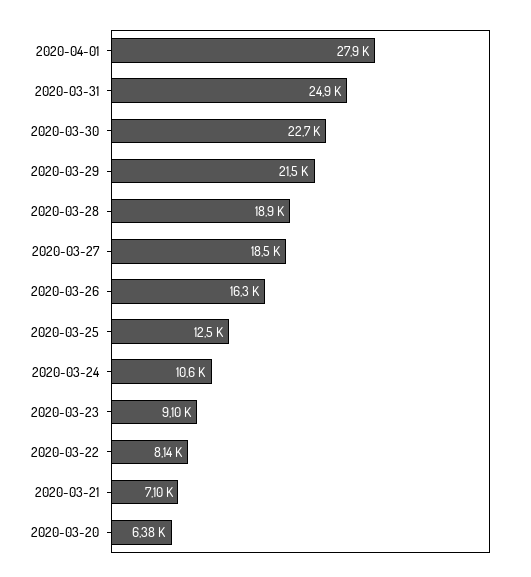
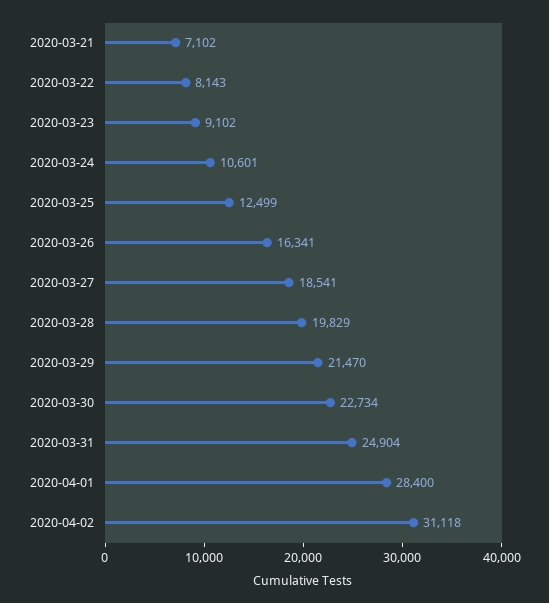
2020-04-01: 27900 -> 28400
2020-03-28: 18900 -> 19829
2020-03-20: 6380 -> none
2020-04-02: none -> 31118

